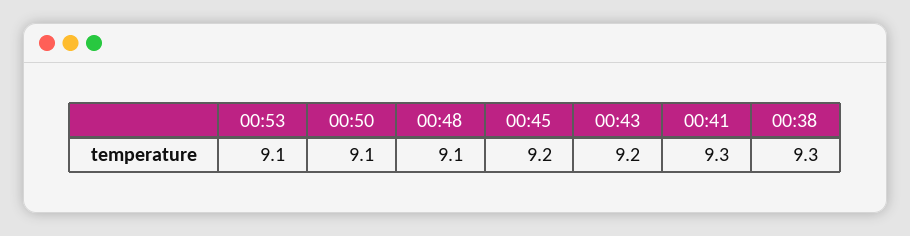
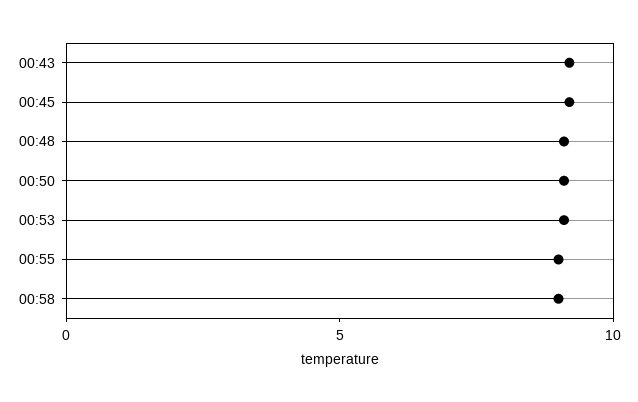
00:41: 9.3 -> none
00:38: 9.3 -> none
00:55: none -> 9
00:58: none -> 9

